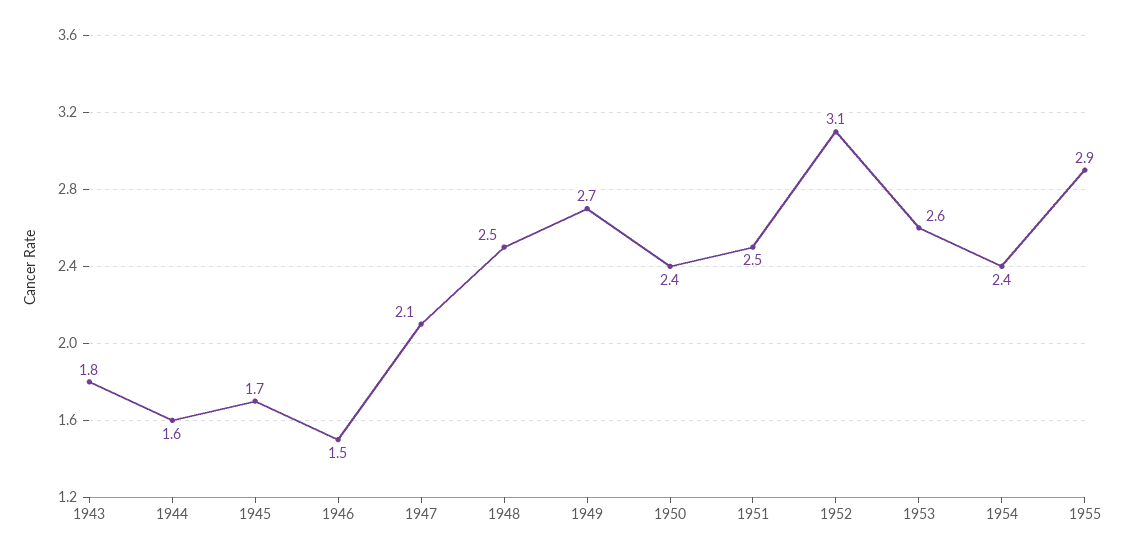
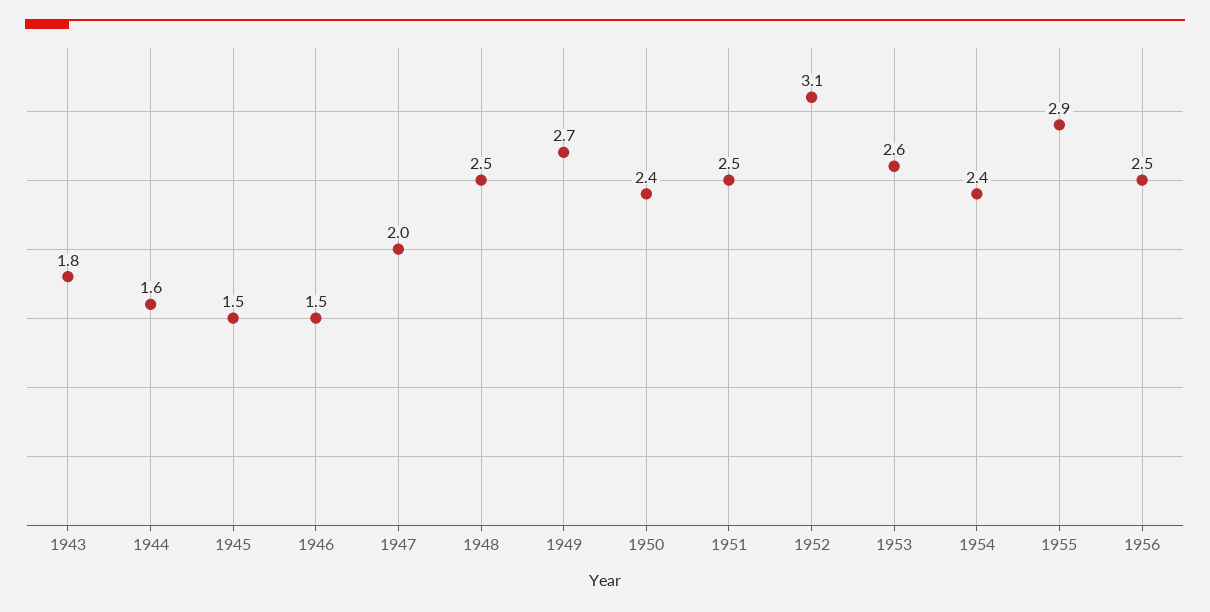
1945: 1.7 -> 1.5
1947: 2.1 -> 2
1956: none -> 2.5

